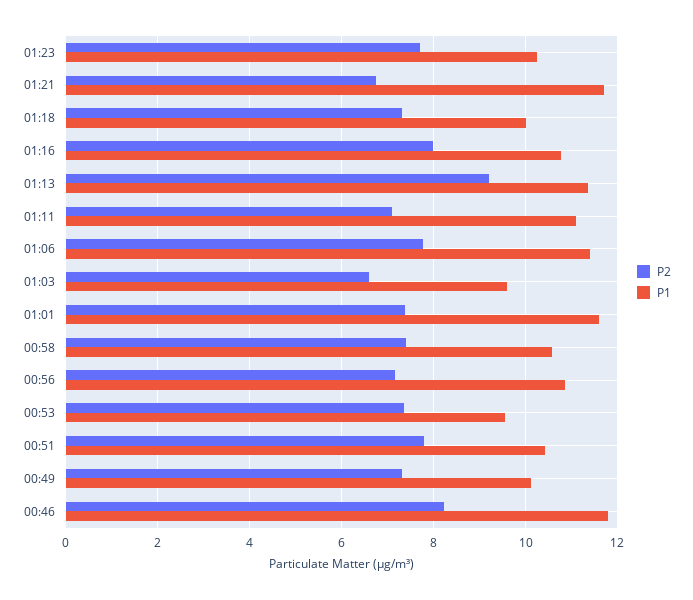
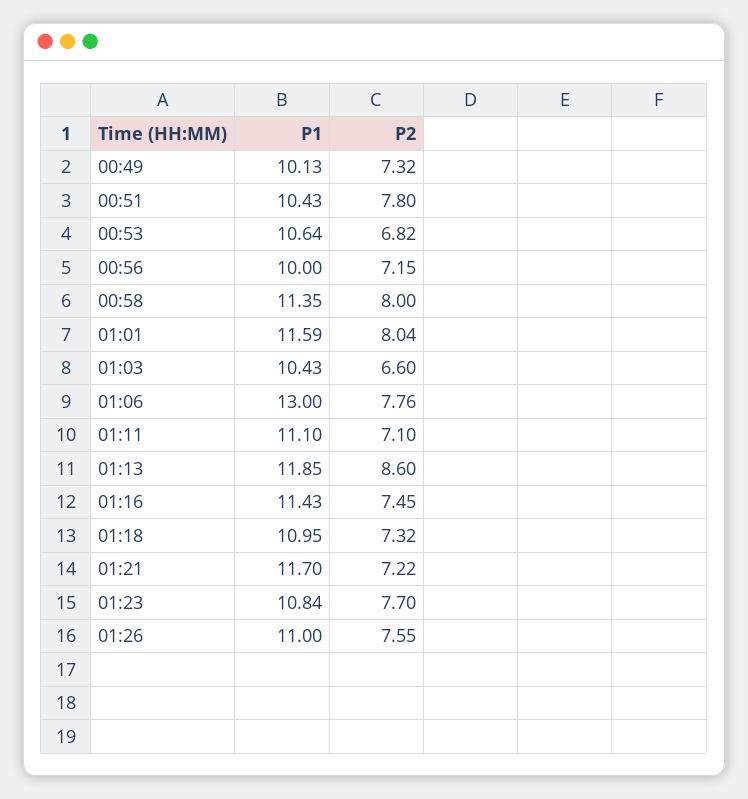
P1, 01:23: 10.2 -> 10.84
P2, 01:21: 6.8 -> 7.22
P1, 01:18: 10 -> 10.95
P2, 01:16: 8 -> 7.45
P1, 01:16: 10.8 -> 11.43
P2, 01:13: 9.2 -> 8.6
P1, 01:13: 11.4 -> 11.85
P1, 01:06: 11.4 -> 13
P1, 01:03: 9.6 -> 10.43
P2, 01:01: 7.4 -> 8.04
P2, 00:58: 7.4 -> 8
P1, 00:58: 10.6 -> 11.35
P1, 00:56: 10.8 -> 10
P2, 00:53: 7.4 -> 6.82
P1, 00:53: 9.6 -> 10.64
P2, 00:46: 8.2 -> none
P1, 00:46: 11.8 -> none
P1, 01:26: none -> 11
P2, 01:26: none -> 7.55

